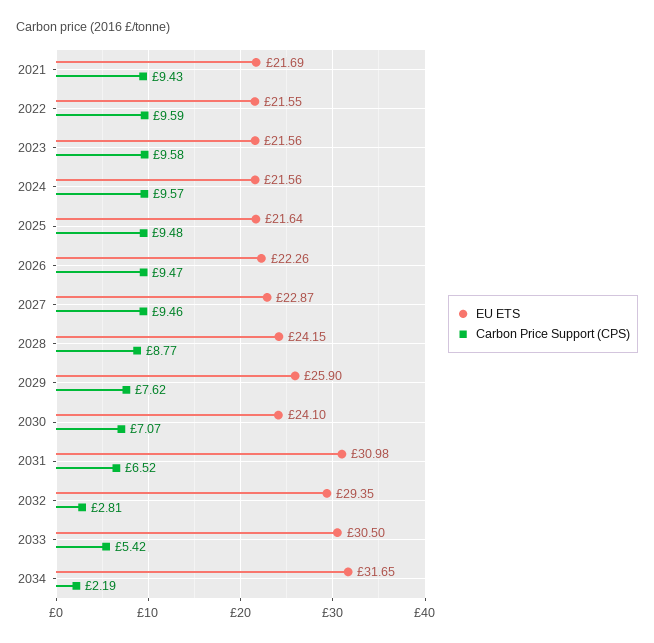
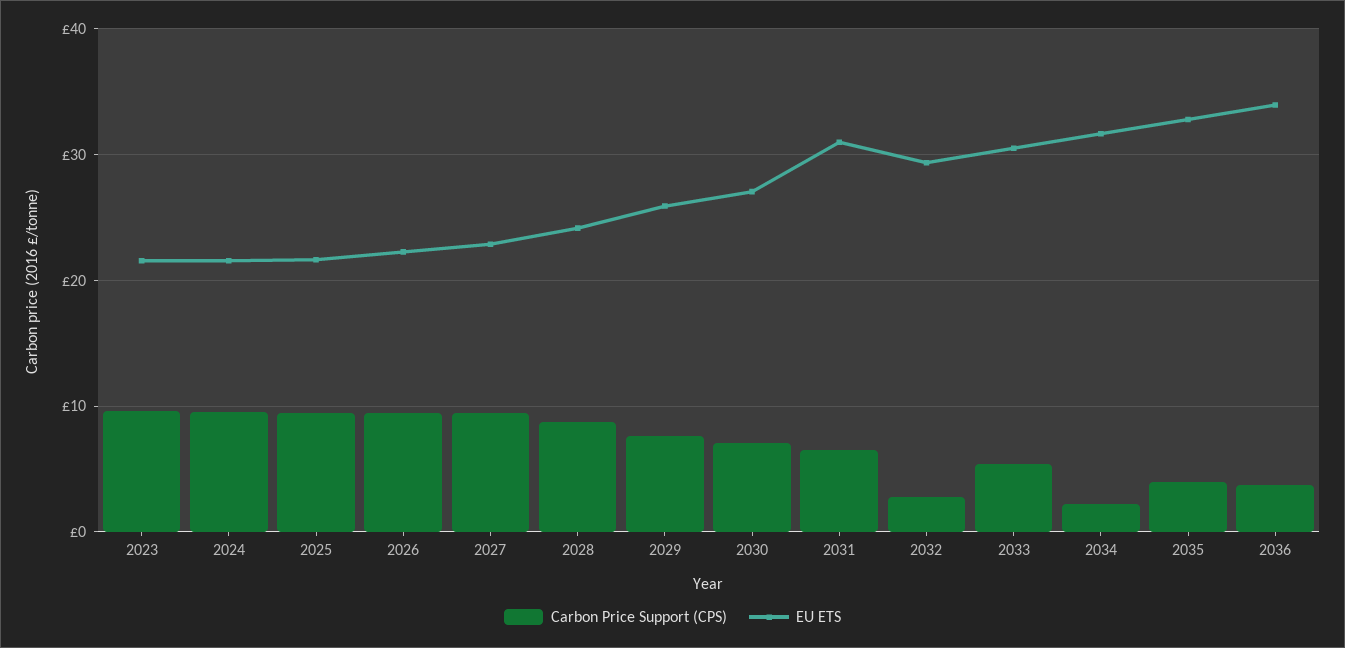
EU ETS, 2021: 21.69 -> none
Carbon Price Support (CPS), 2021: 9.43 -> none
EU ETS, 2022: 21.55 -> none
Carbon Price Support (CPS), 2022: 9.59 -> none
EU ETS, 2030: 24.1 -> 27
Carbon Price Support (CPS), 2035: none -> 4
EU ETS, 2035: none -> 33
Carbon Price Support (CPS), 2036: none -> 4
EU ETS, 2036: none -> 34

